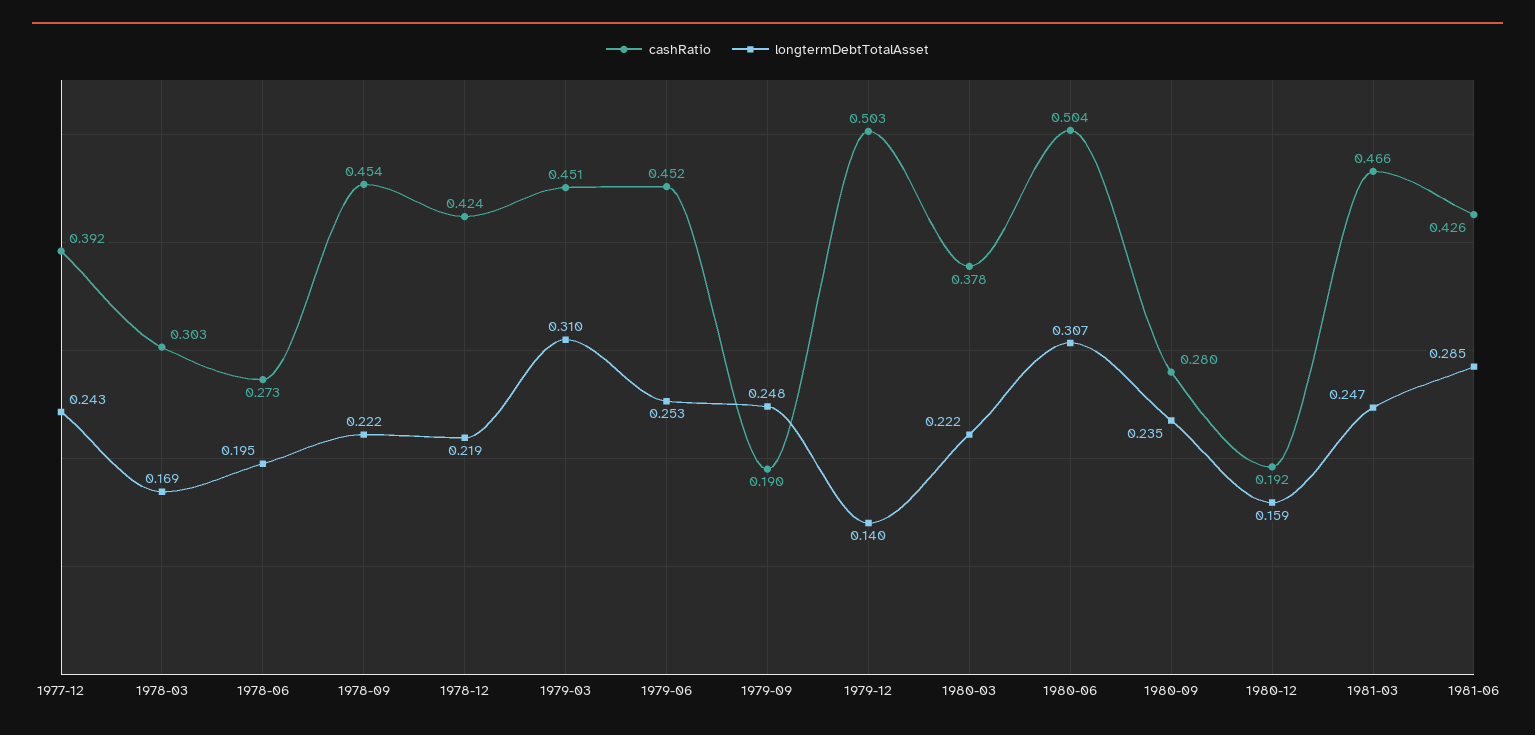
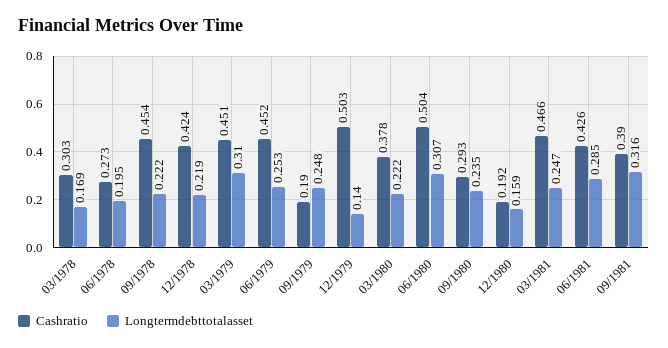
cashRatio, 1977-12: 0.392 -> none
longtermDebtTotalAsset, 1977-12: 0.243 -> none
cashRatio, 1980-09: 0.28 -> 0.293
cashRatio, 09/1981: none -> 0.39
longtermDebtTotalAsset, 09/1981: none -> 0.316

